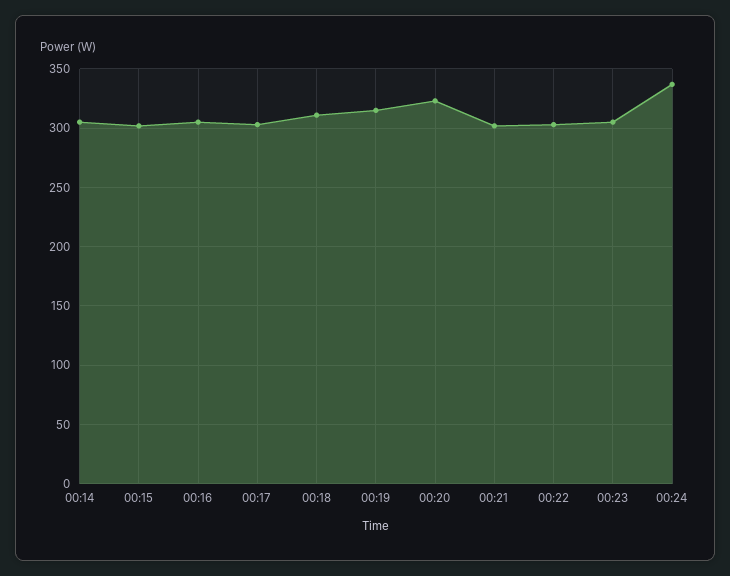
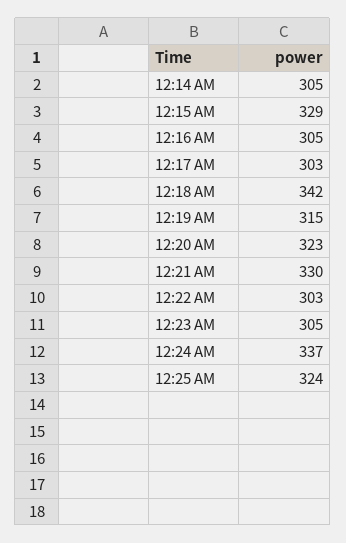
00:15: 300 -> 329
00:18: 310 -> 342
00:21: 300 -> 330
12:25 AM: none -> 324

